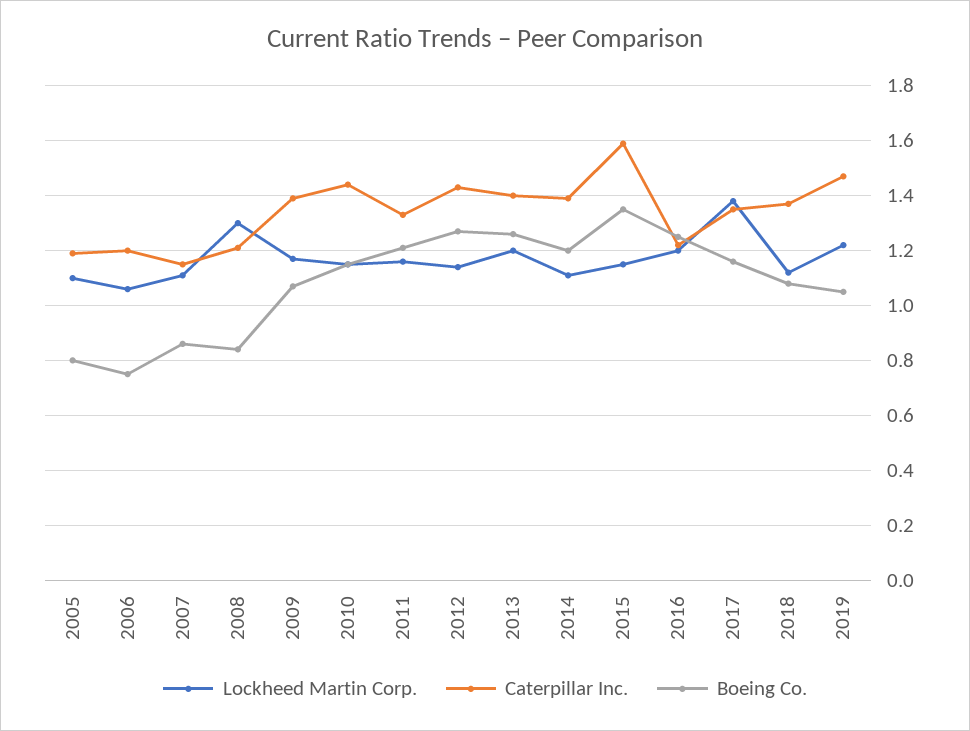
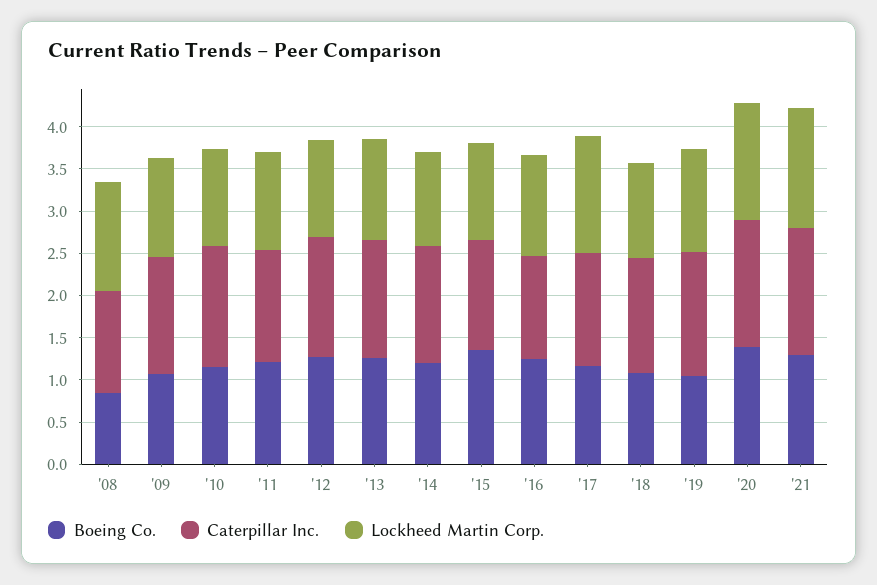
Lockheed Martin Corp., 2005: 1.1 -> none
Caterpillar Inc., 2005: 1.2 -> none
Boeing Co., 2005: 0.8 -> none
Lockheed Martin Corp., 2006: 1.05 -> none
Caterpillar Inc., 2006: 1.2 -> none
Boeing Co., 2006: 0.75 -> none
Lockheed Martin Corp., 2007: 1.1 -> none
Caterpillar Inc., 2007: 1.15 -> none
Boeing Co., 2007: 0.85 -> none
Caterpillar Inc., 2015: 1.6 -> 1.3
Boeing Co., '20: none -> 1.4
Caterpillar Inc., '20: none -> 1.5
Lockheed Martin Corp., '20: none -> 1.4
Boeing Co., '21: none -> 1.3
Caterpillar Inc., '21: none -> 1.5
Lockheed Martin Corp., '21: none -> 1.4

